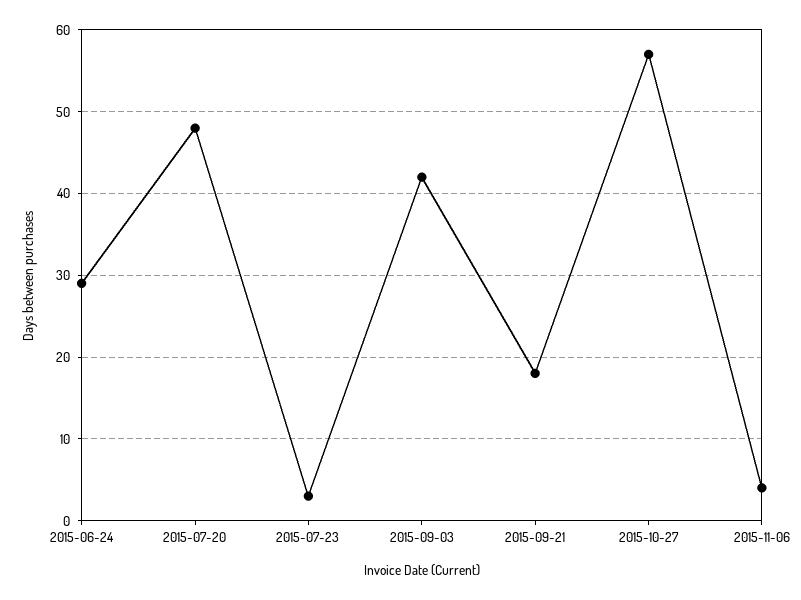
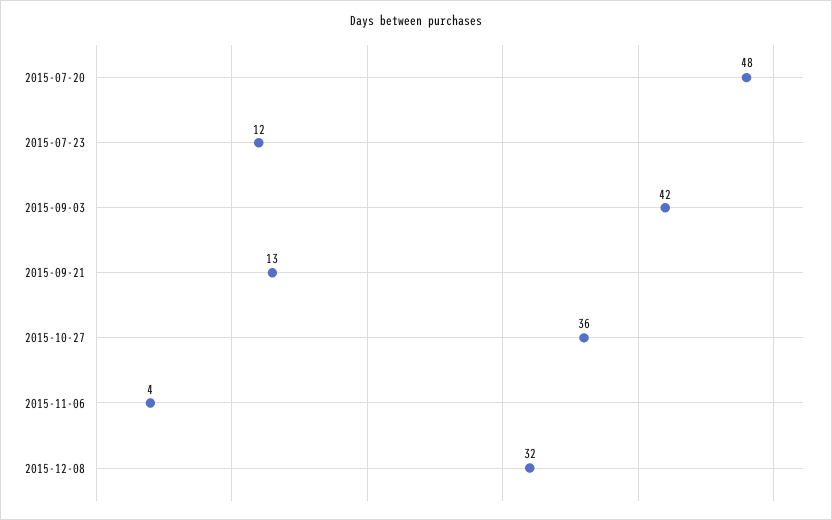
2015-06-24: 29 -> none
2015-07-23: 3 -> 12
2015-09-21: 18 -> 13
2015-10-27: 57 -> 36
2015-12-08: none -> 32

